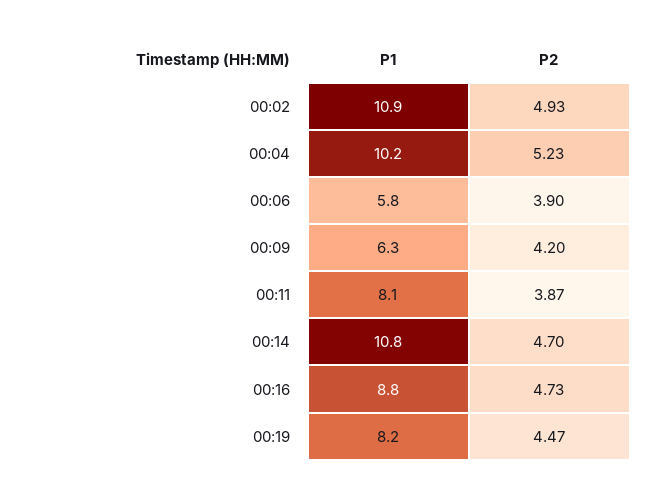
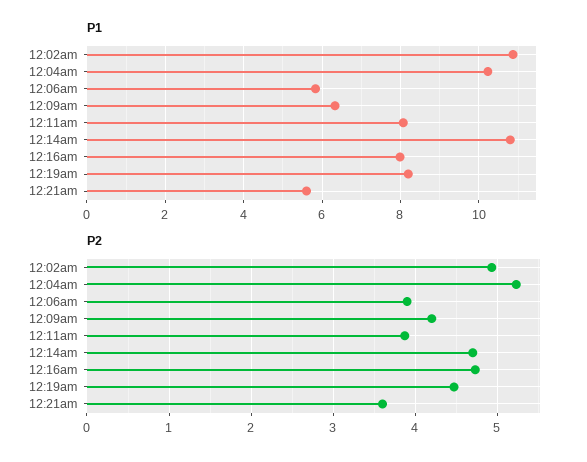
P1, 00:16: 8.8 -> 8
P1, 12:21am: none -> 5.6
P2, 12:21am: none -> 3.6

